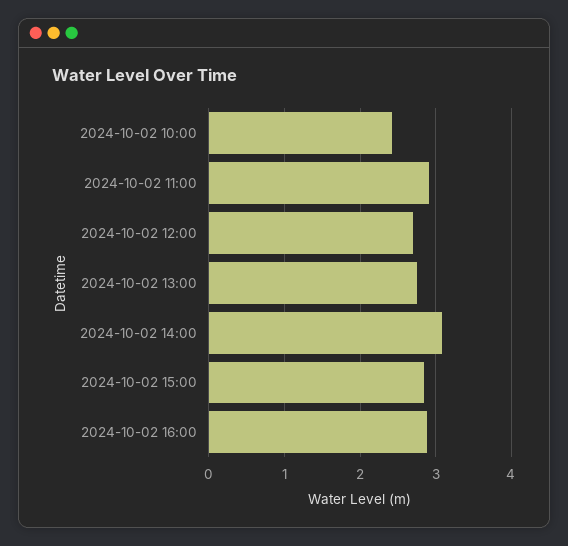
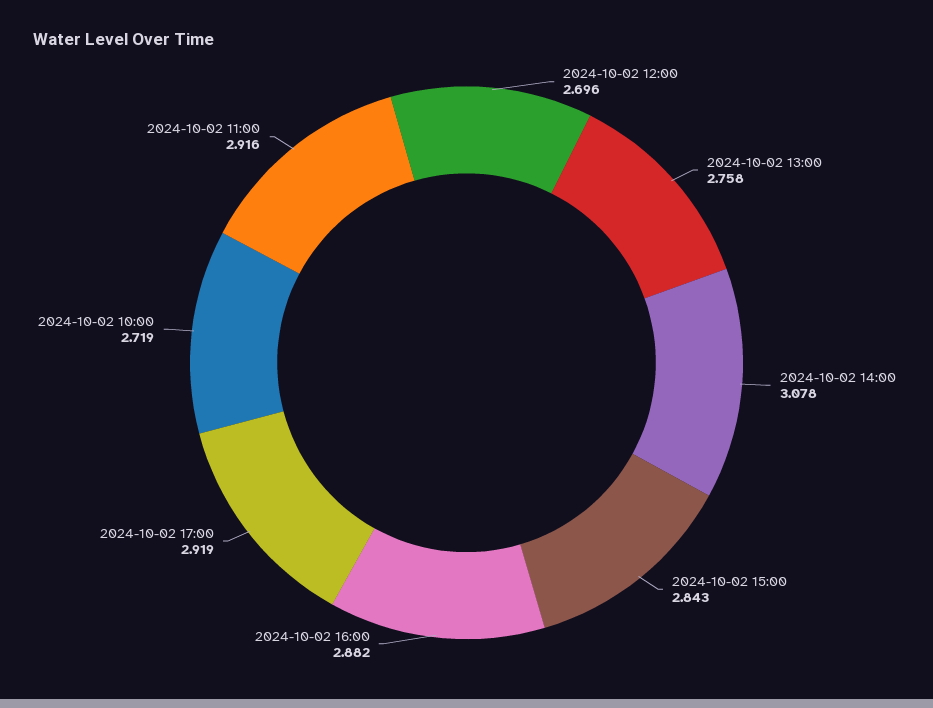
2024-10-02 10:00: 2.4 -> 2.719
2024-10-02 17:00: none -> 2.919

